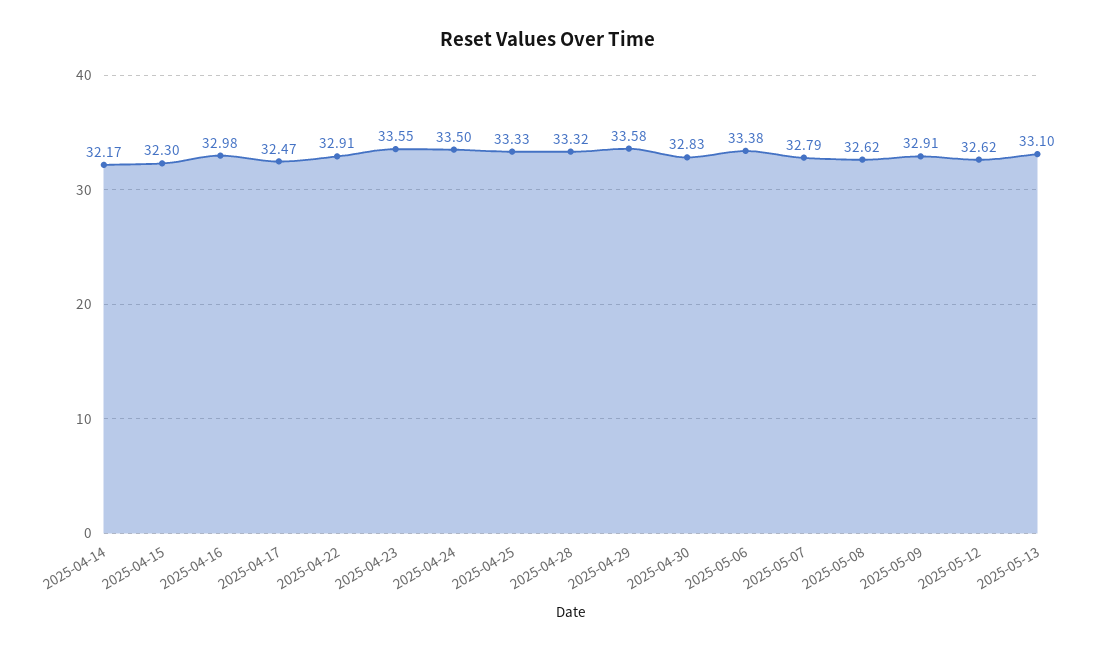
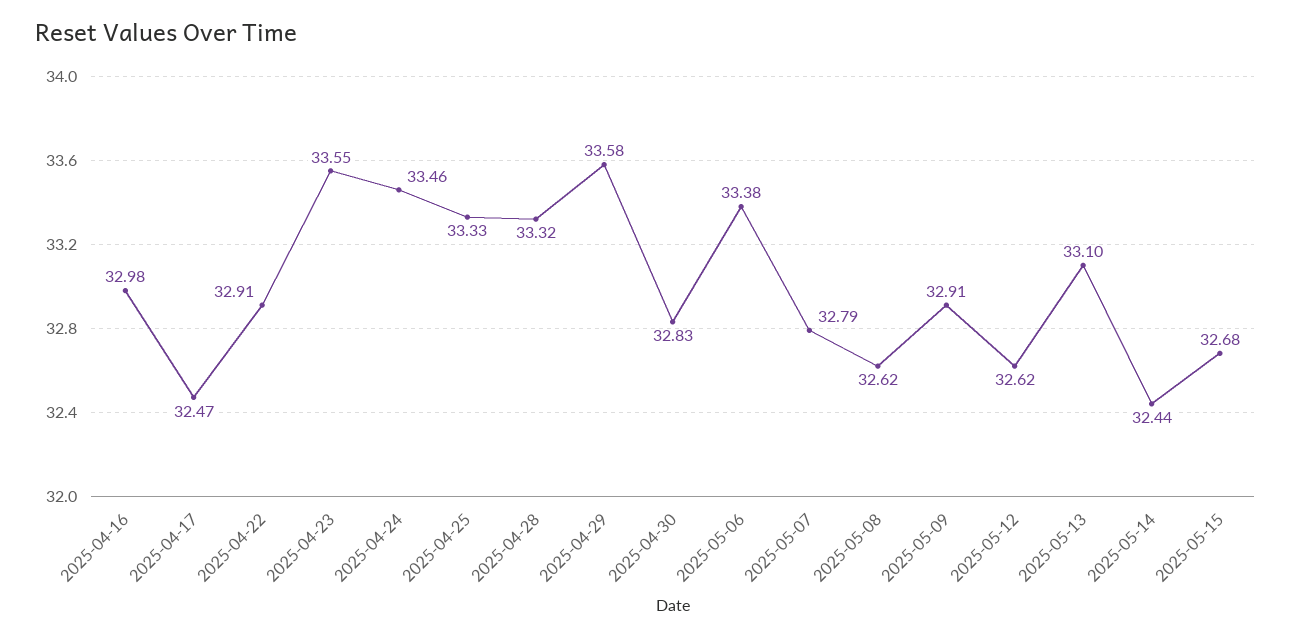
2025-04-14: 32.17 -> none
2025-04-15: 32.3 -> none
2025-04-24: 33.5 -> 33.46
2025-05-14: none -> 32.44
2025-05-15: none -> 32.68

